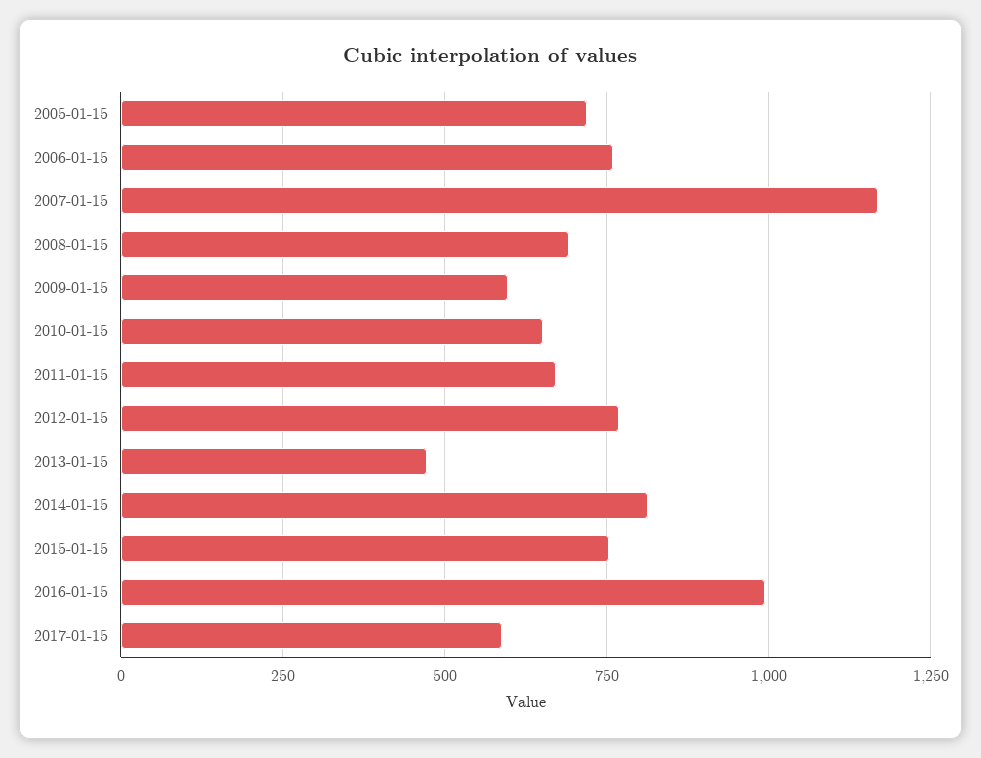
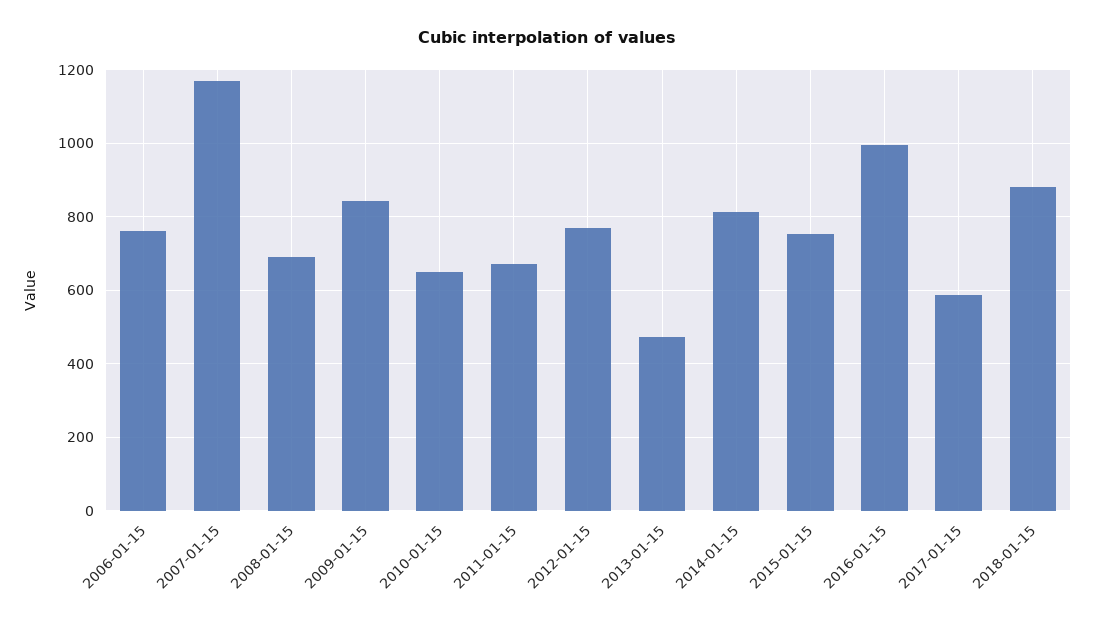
2005-01-15: 725 -> none
2009-01-15: 600 -> 840
2018-01-15: none -> 880

